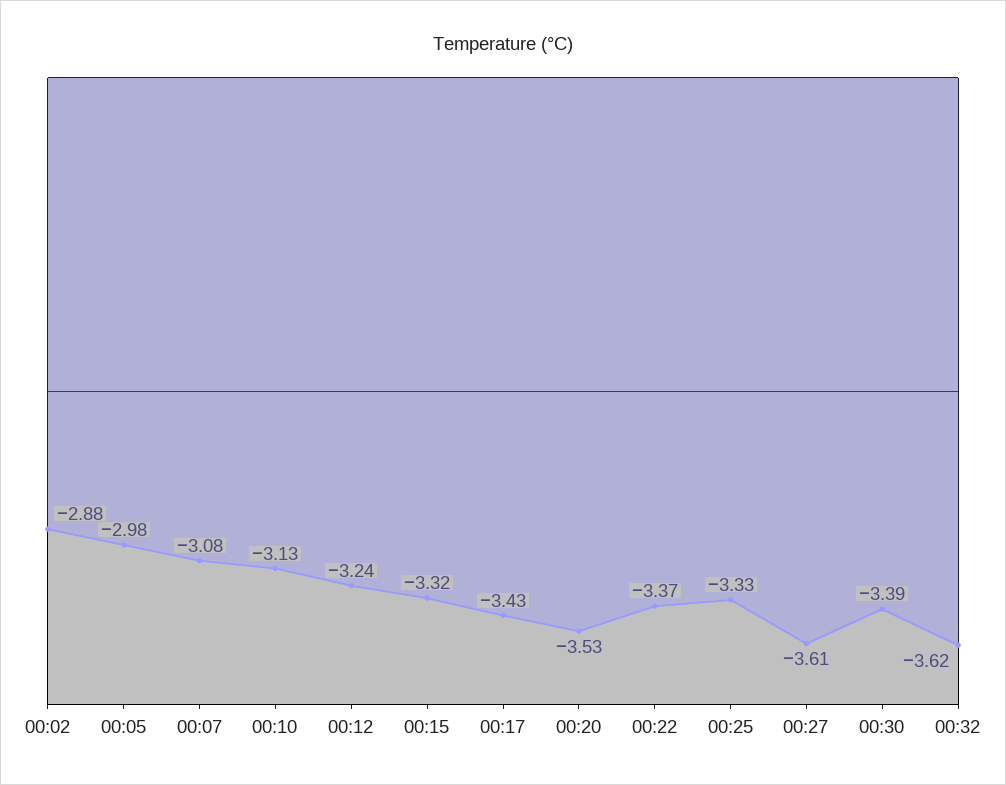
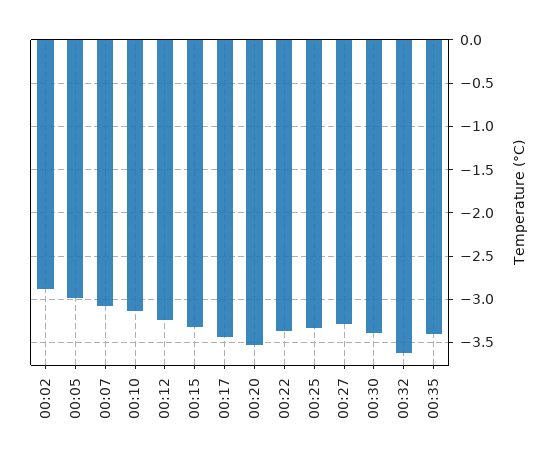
00:27: -3.61 -> -3.3
00:35: none -> -3.4

